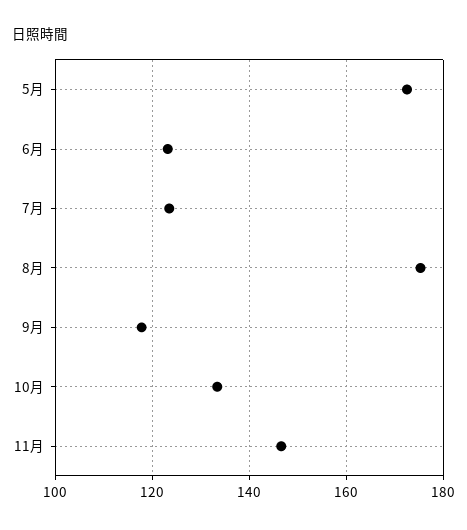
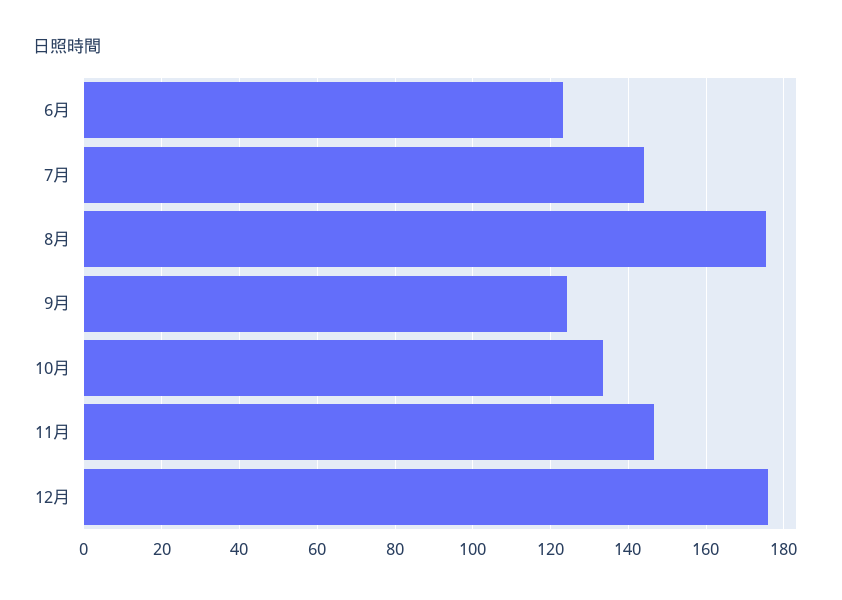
5月: 172 -> none
7月: 124 -> 144
9月: 118 -> 124
12月: none -> 176

